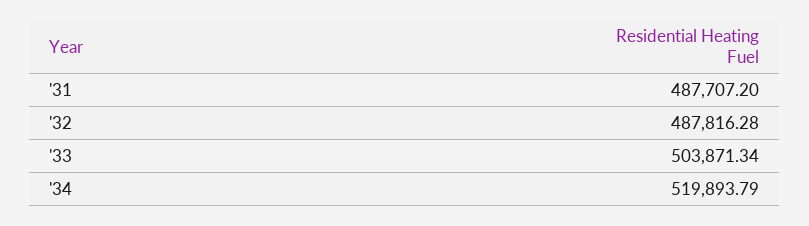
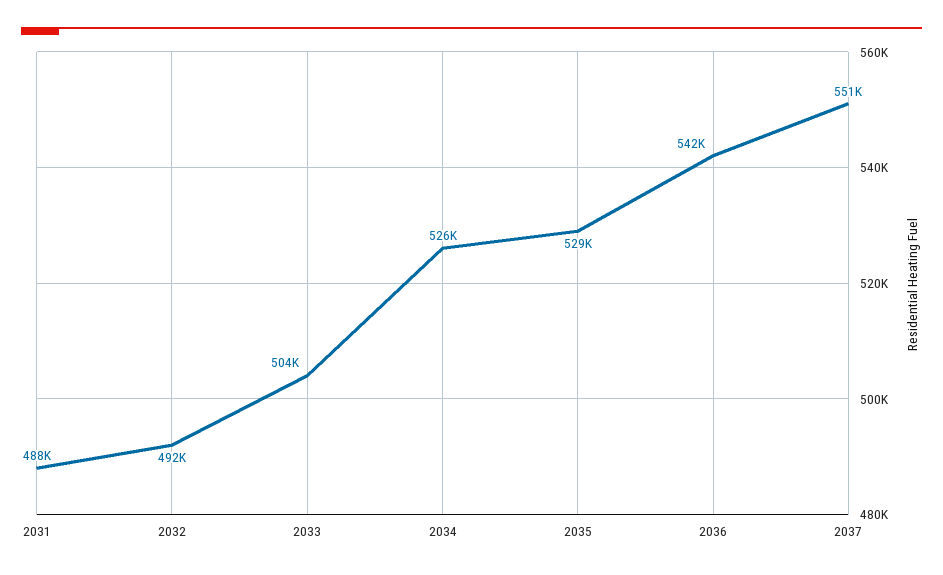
'32: 487816.28 -> 492000
'34: 519893.79 -> 526000
2035: none -> 529000
2036: none -> 542000
2037: none -> 551000

